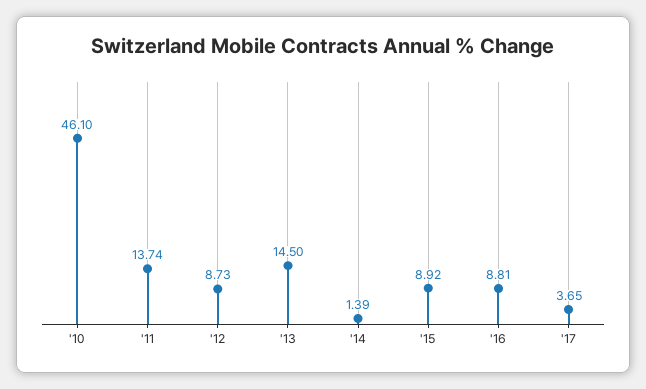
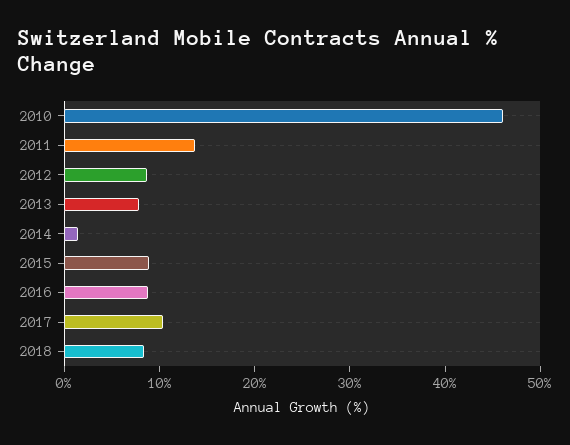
'13: 14.5 -> 8
'17: 3.65 -> 10
2018: none -> 8

